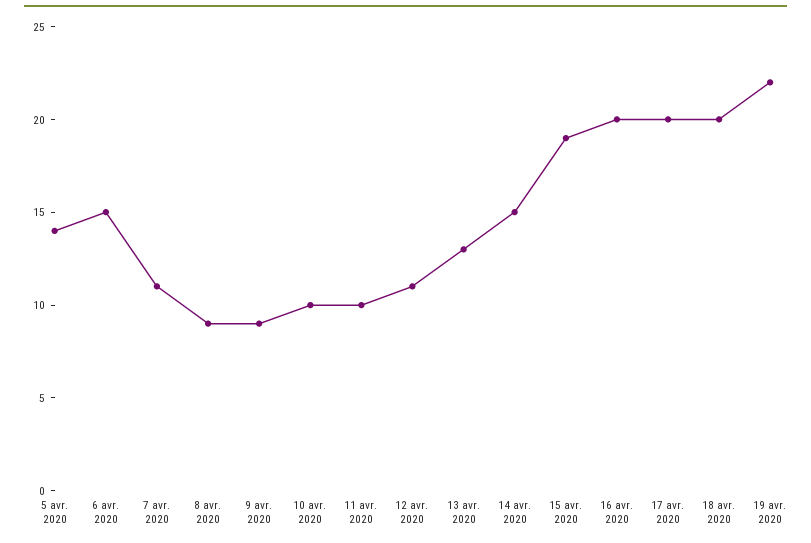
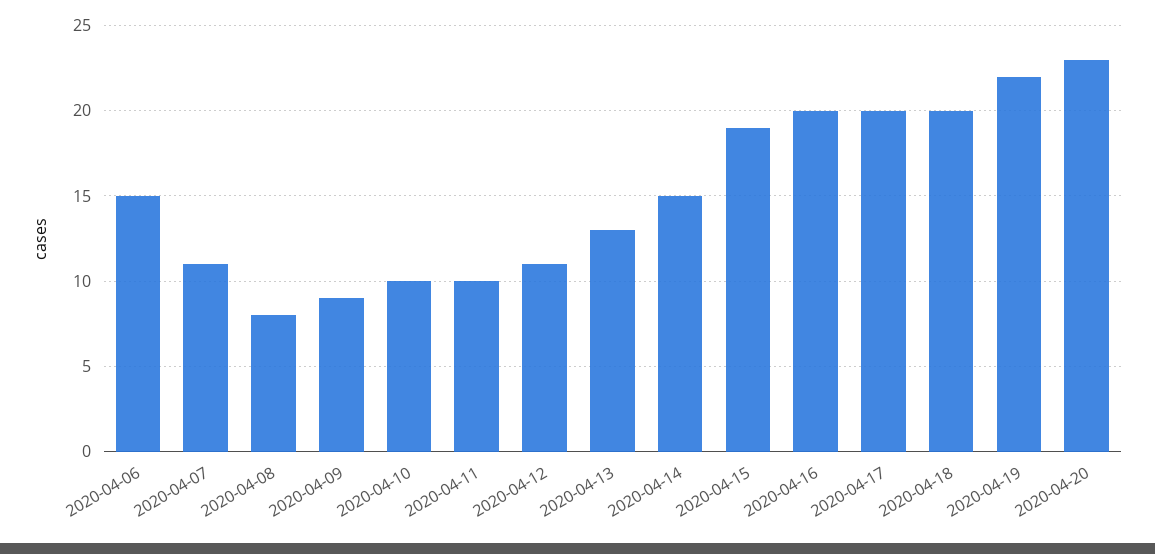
5 avr. 2020: 14 -> none
8 avr. 2020: 9 -> 8
2020-04-20: none -> 23

